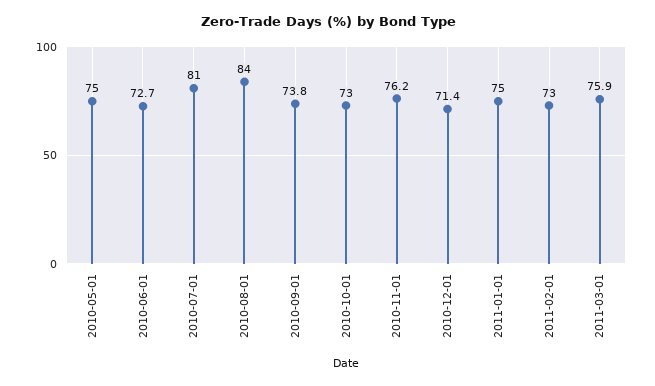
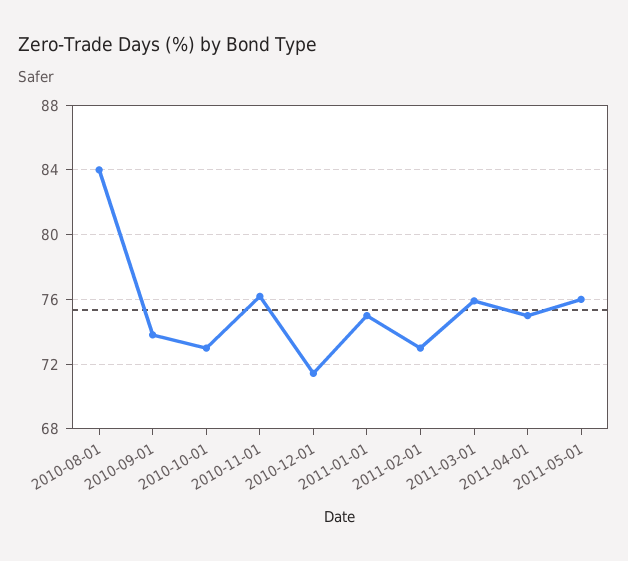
2010-05-01: 75 -> none
2010-06-01: 72.7 -> none
2010-07-01: 81 -> none
2011-04-01: none -> 75
2011-05-01: none -> 76

